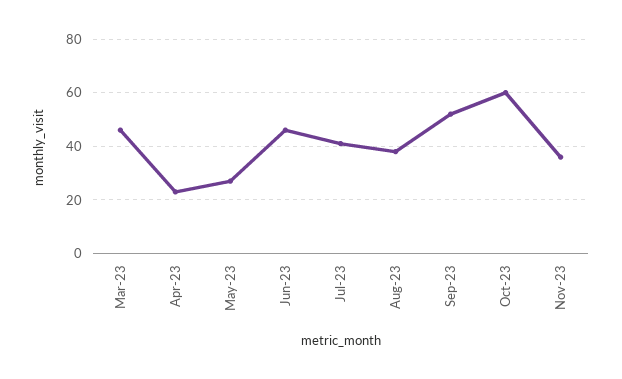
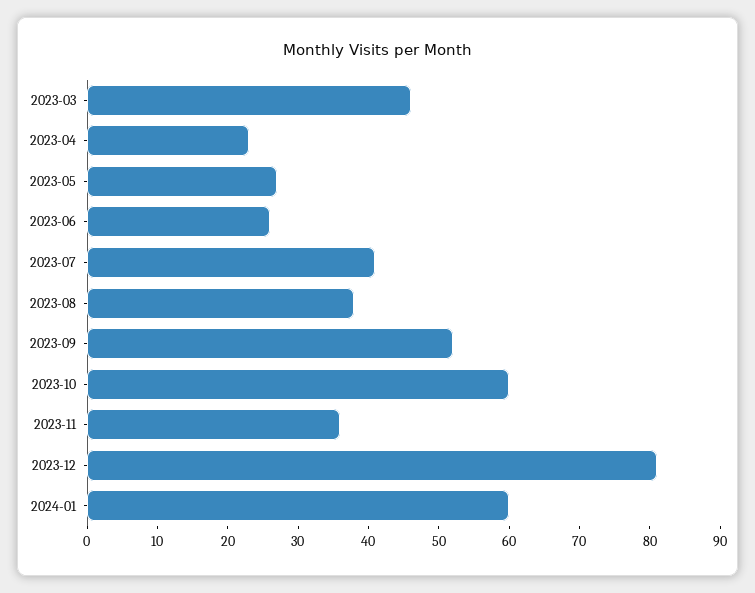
Jun-23: 45 -> 25
2023-12: none -> 80
2024-01: none -> 60

